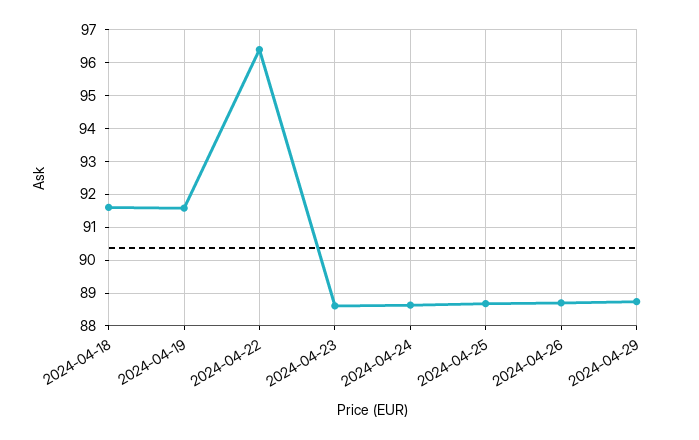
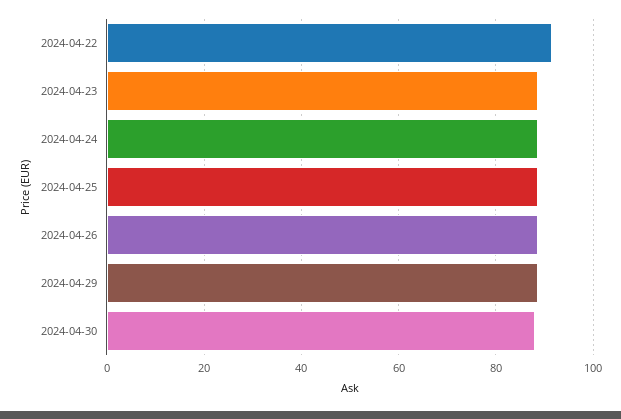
2024-04-18: 91.6 -> none
2024-04-19: 91.6 -> none
2024-04-22: 96.4 -> 92
2024-04-30: none -> 88

